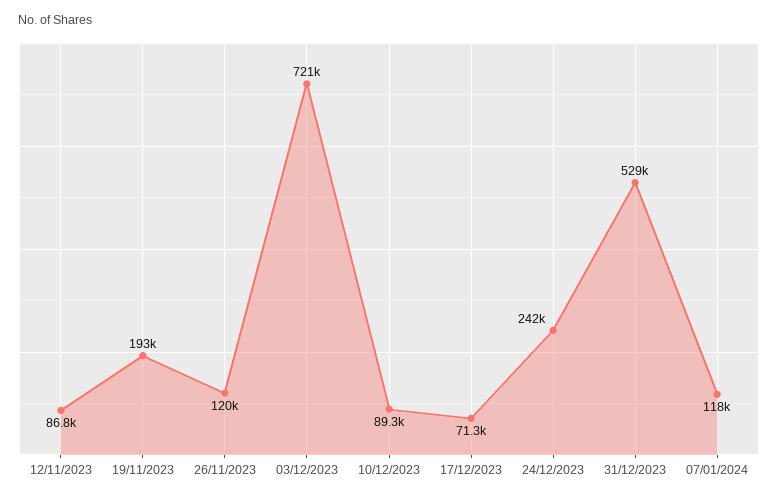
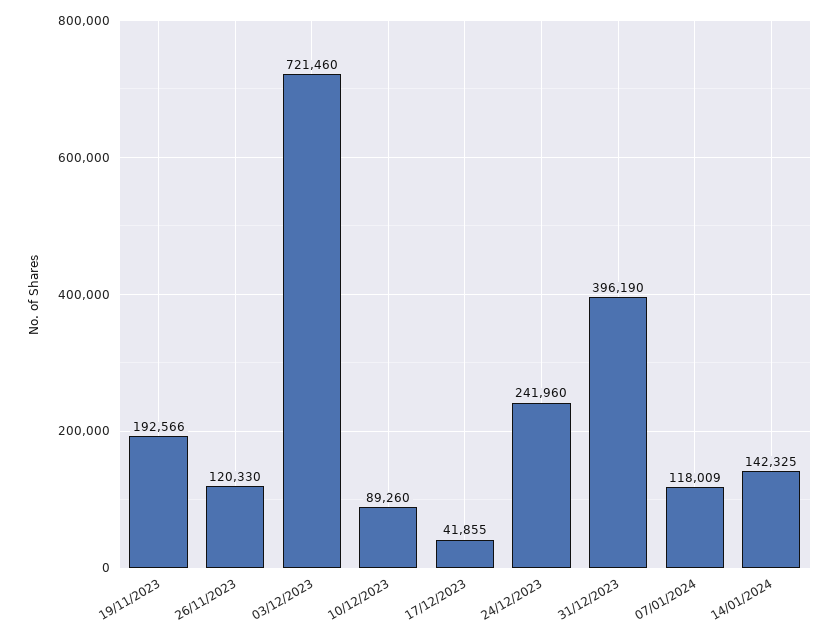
12/11/2023: 86800 -> none
17/12/2023: 71300 -> 41855
31/12/2023: 529000 -> 396190
14/01/2024: none -> 142325

